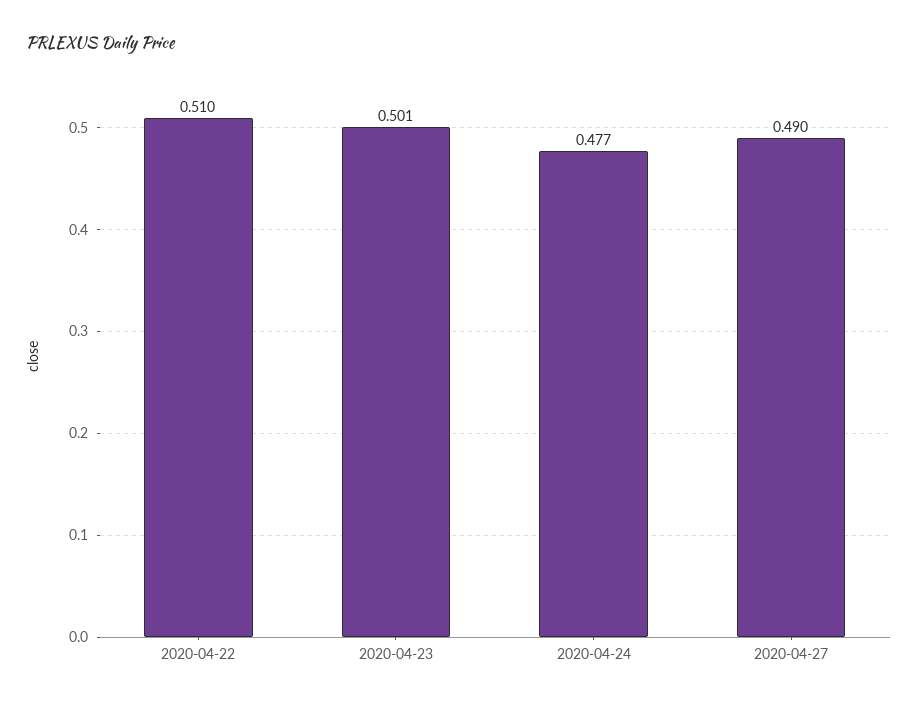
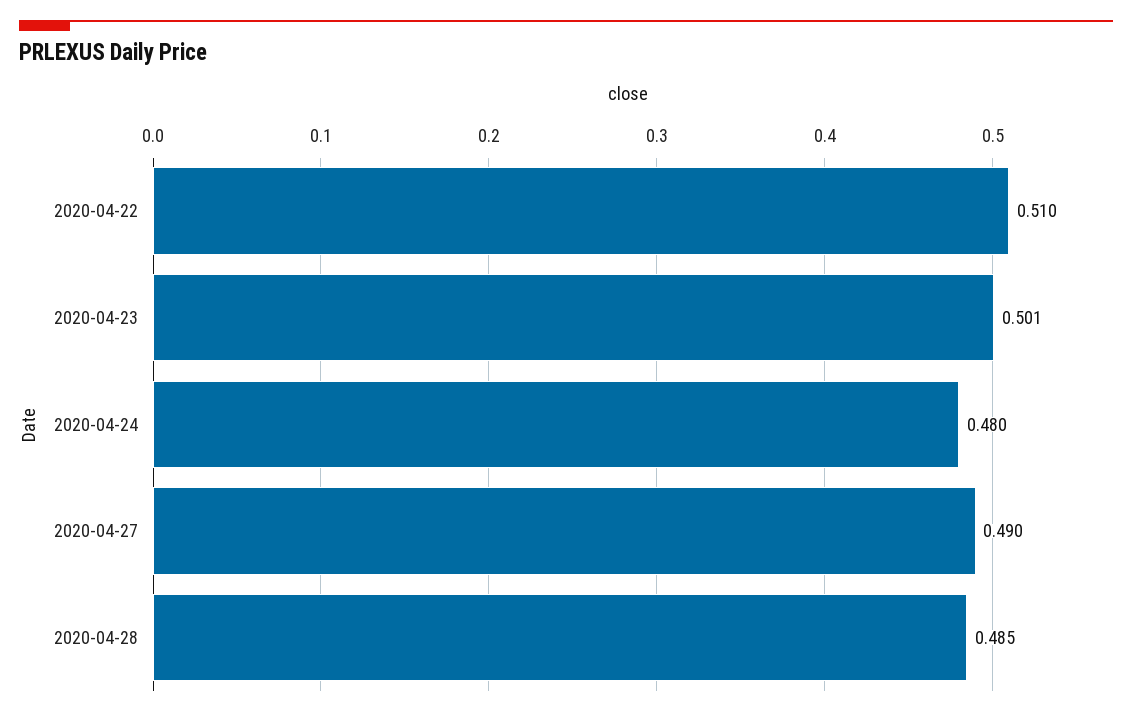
2020-04-24: 0.477 -> 0.48
2020-04-28: none -> 0.485

